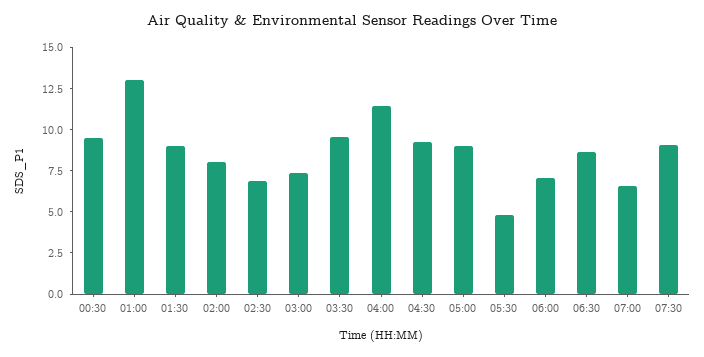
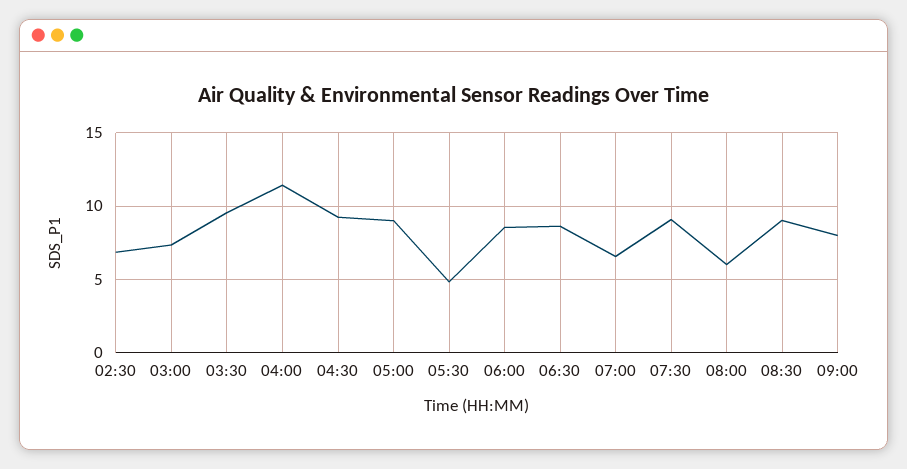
00:30: 9.5 -> none
01:00: 13 -> none
01:30: 9 -> none
02:00: 8 -> none
06:00: 7 -> 8.5
08:00: none -> 6
08:30: none -> 9
09:00: none -> 8

